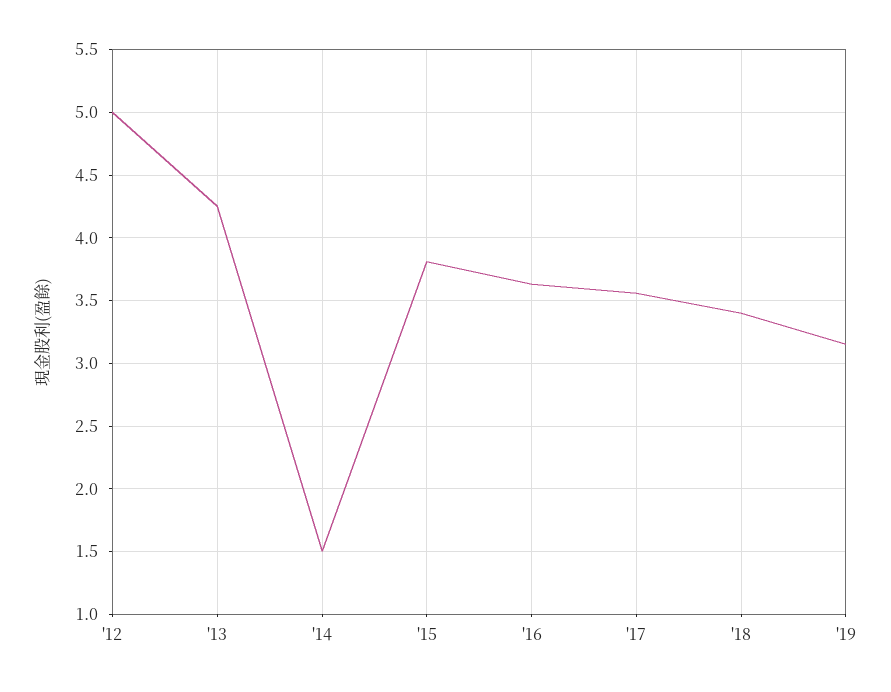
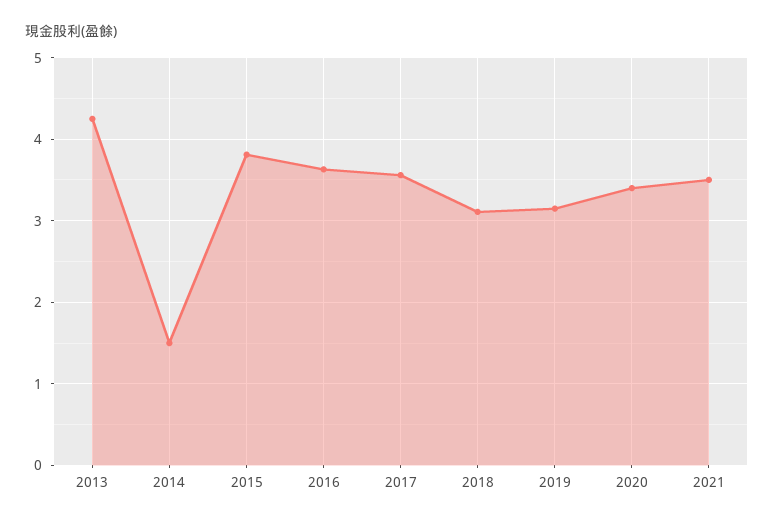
'12: 5 -> none
'18: 3.4 -> 3.1
2020: none -> 3.4
2021: none -> 3.5

